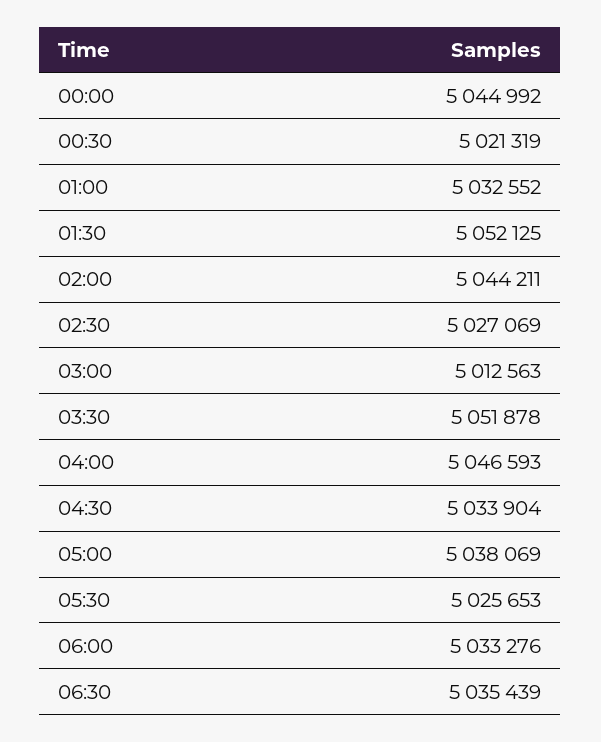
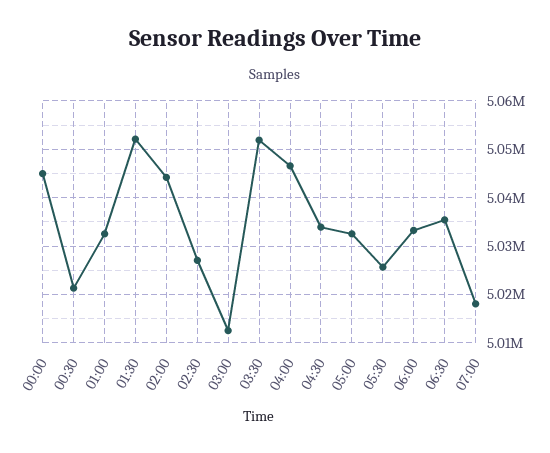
05:00: 5038069 -> 5032000
07:00: none -> 5018000

